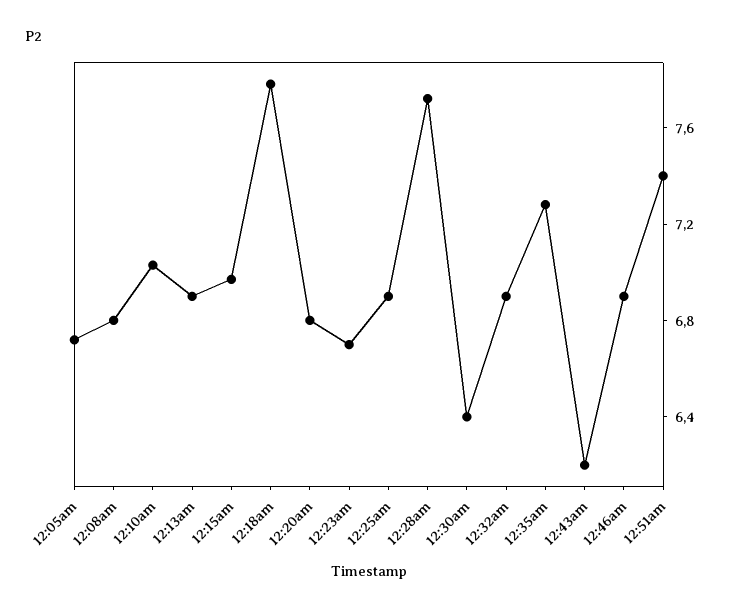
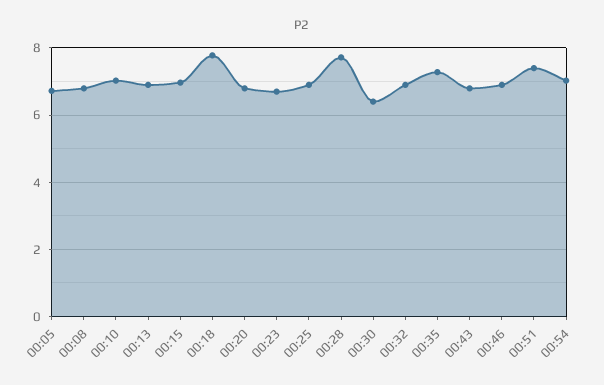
12:43am: 6.2 -> 6.8
00:54: none -> 7

